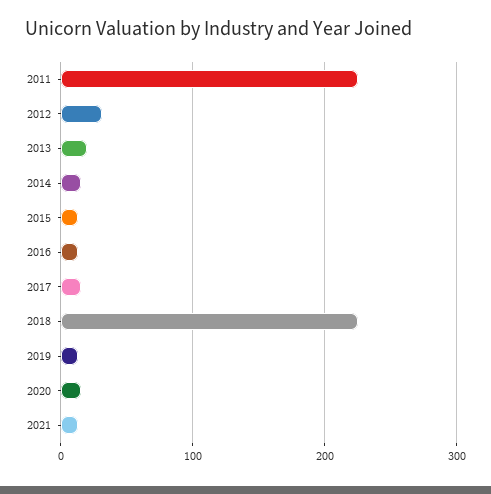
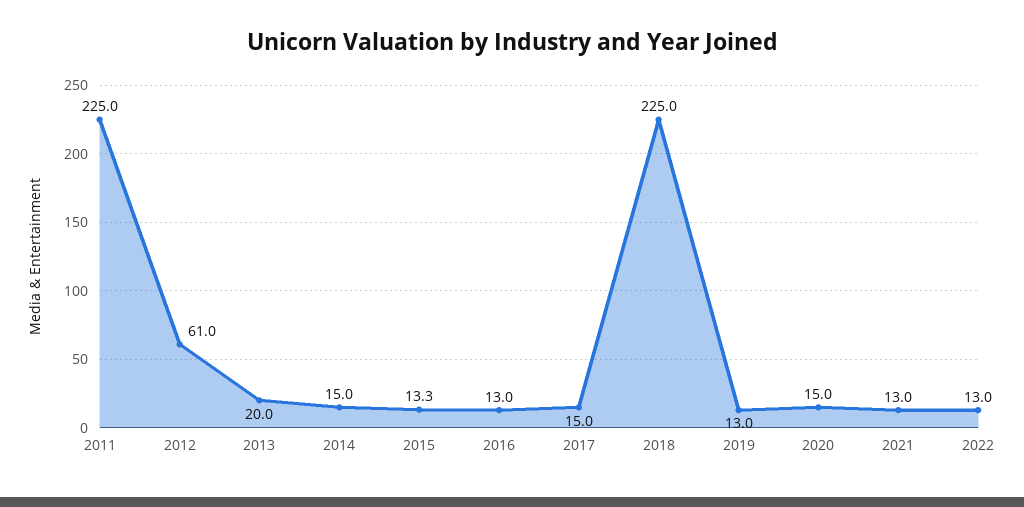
2012: 30 -> 61
2022: none -> 13

